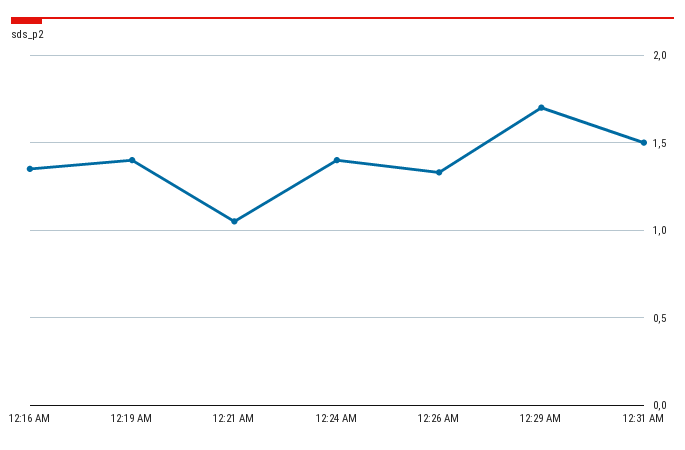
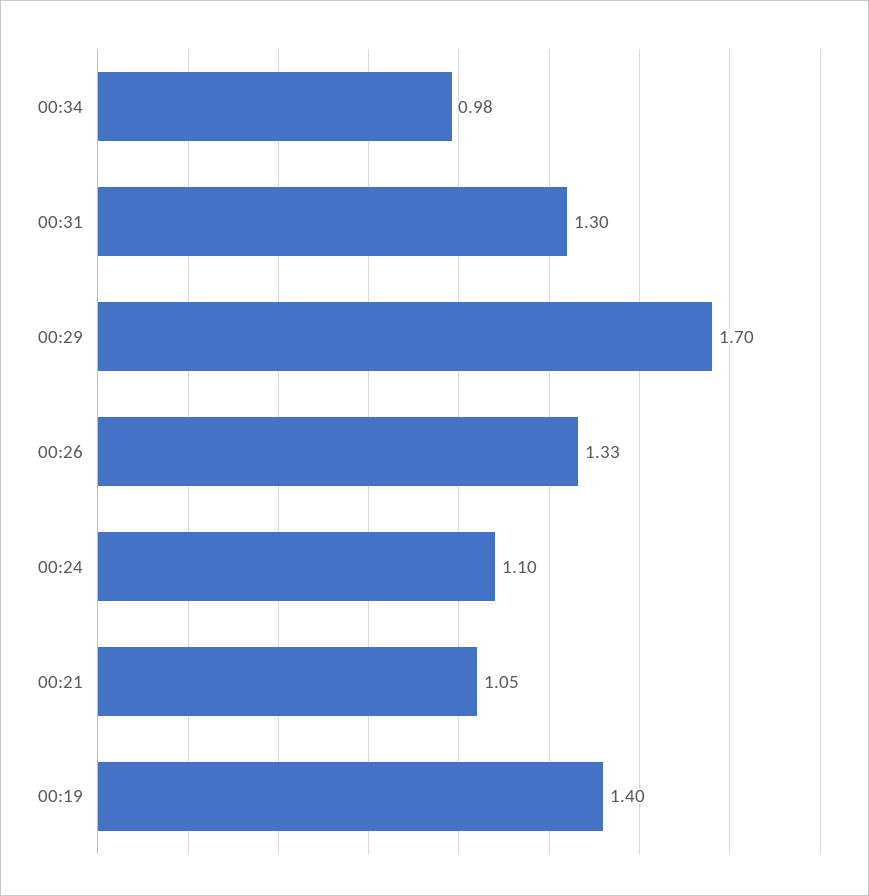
12:16 AM: 1.35 -> none
12:24 AM: 1.4 -> 1.1
12:31 AM: 1.5 -> 1.3
00:34: none -> 0.98

